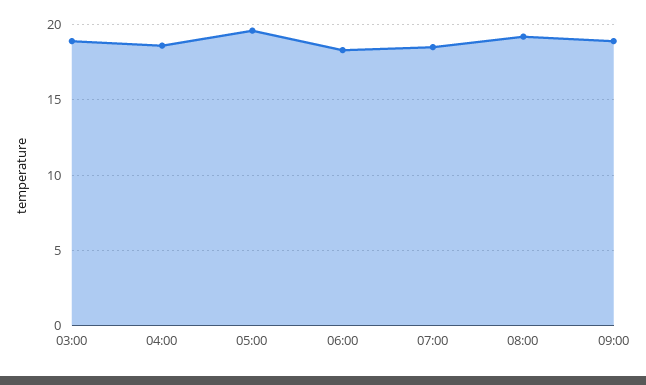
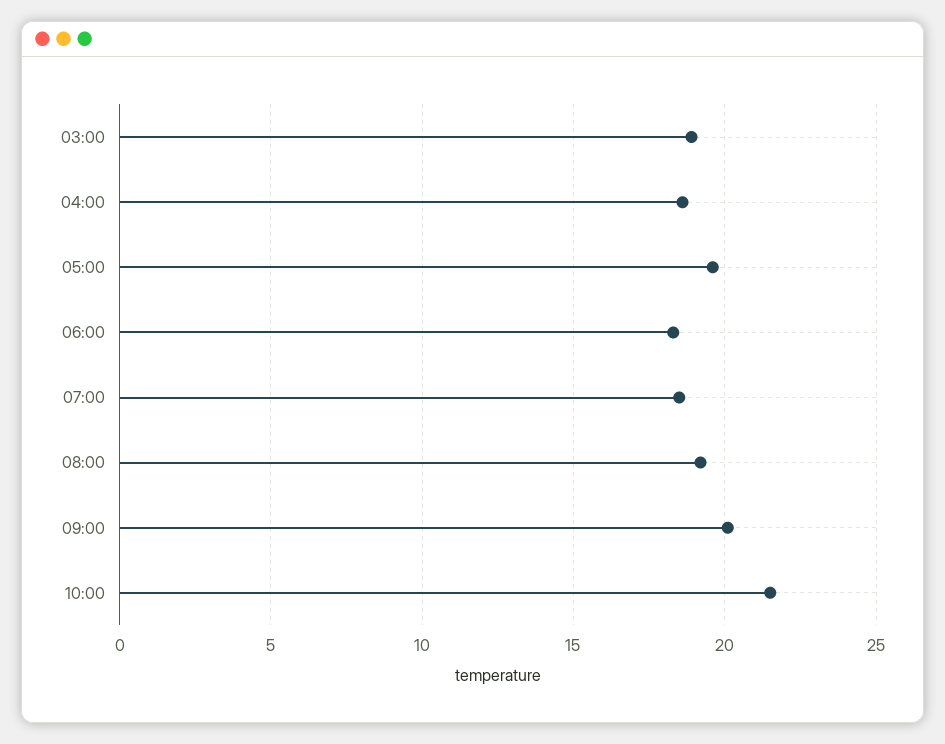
09:00: 19 -> 20
10:00: none -> 21.5

